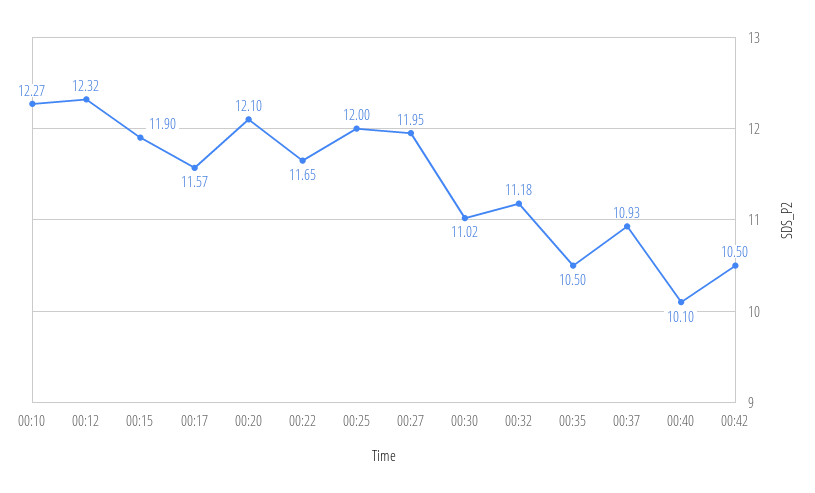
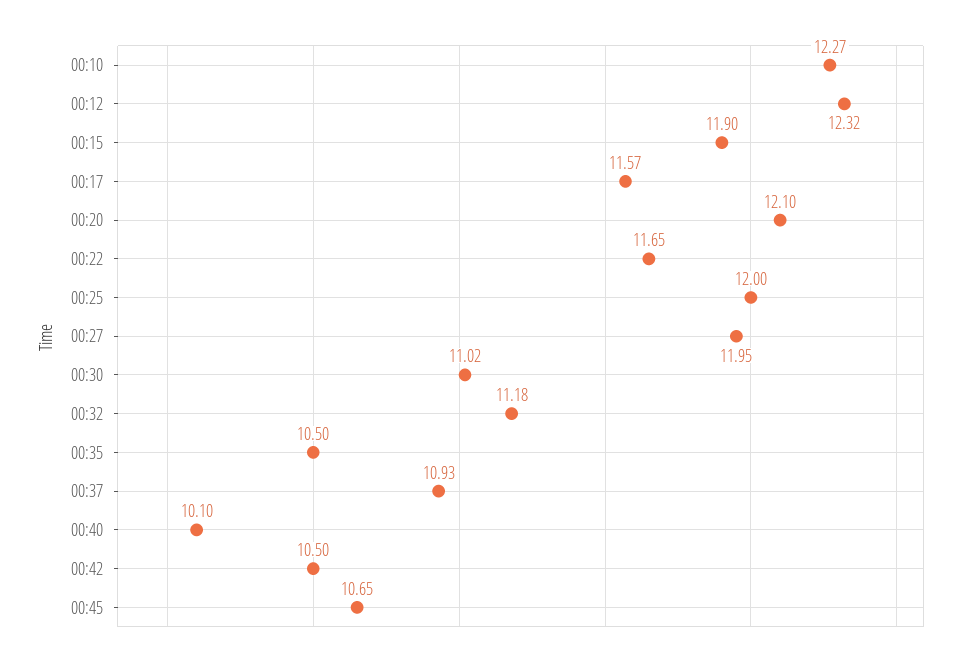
00:45: none -> 10.65

